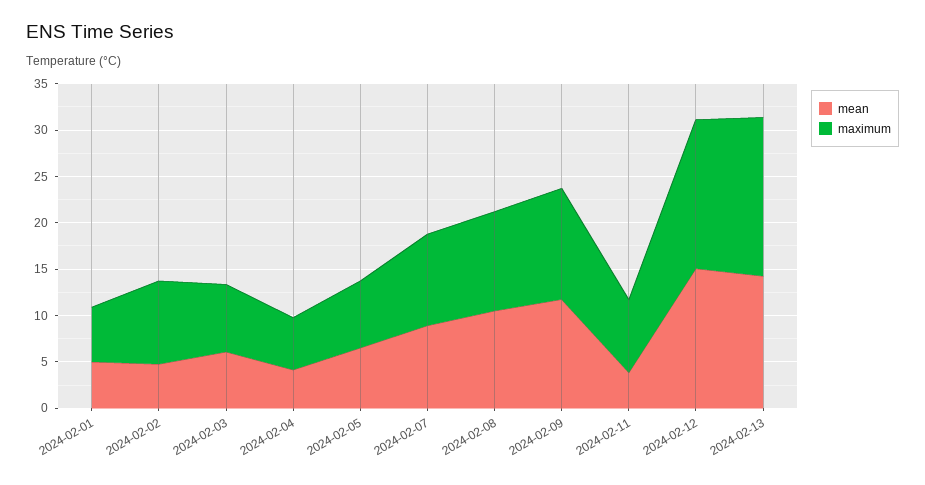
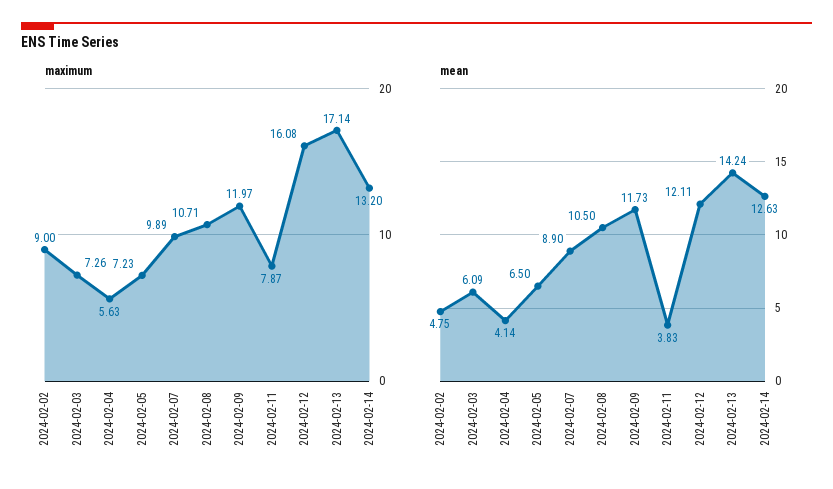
mean, 2024-02-01: 5 -> none
maximum, 2024-02-01: 6 -> none
mean, 2024-02-12: 15 -> 12.11
maximum, 2024-02-14: none -> 13.2
mean, 2024-02-14: none -> 12.63

